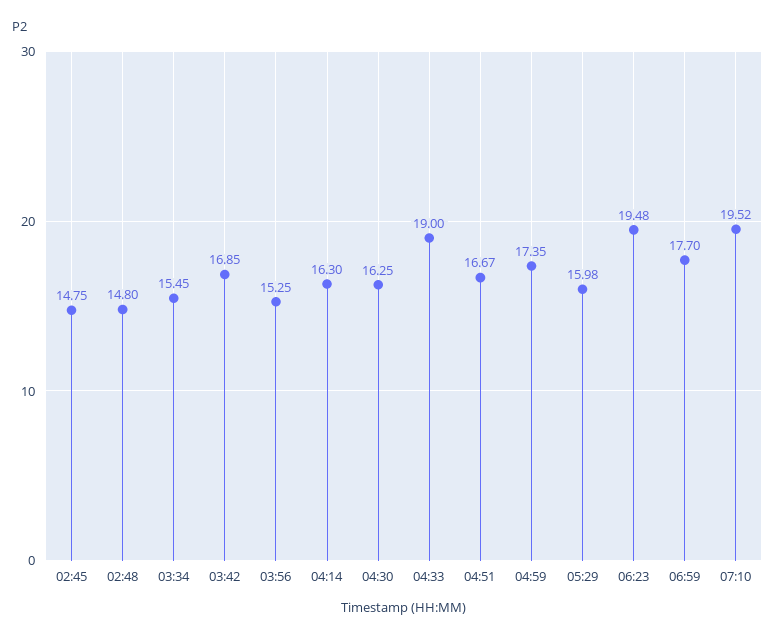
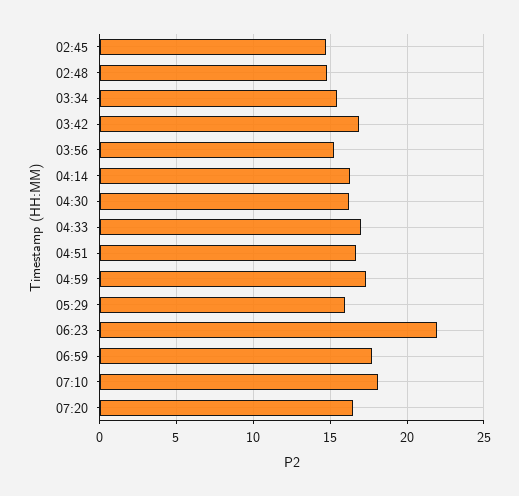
04:33: 19 -> 17
06:23: 19.48 -> 22
07:10: 19.52 -> 18
07:20: none -> 16.5

